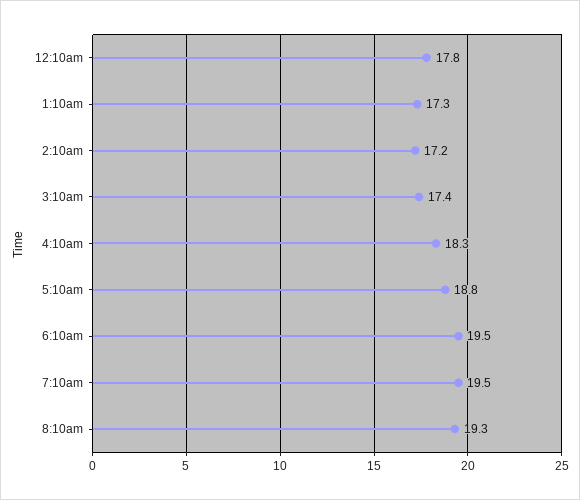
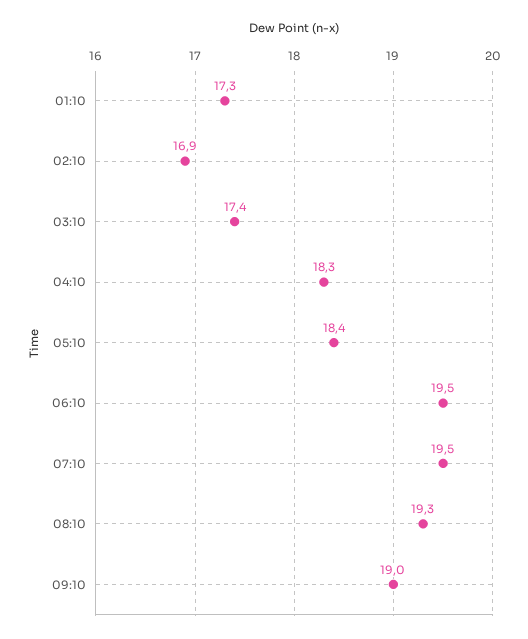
12:10am: 17.8 -> none
2:10am: 17.2 -> 16.9
5:10am: 18.8 -> 18.4
09:10: none -> 19

